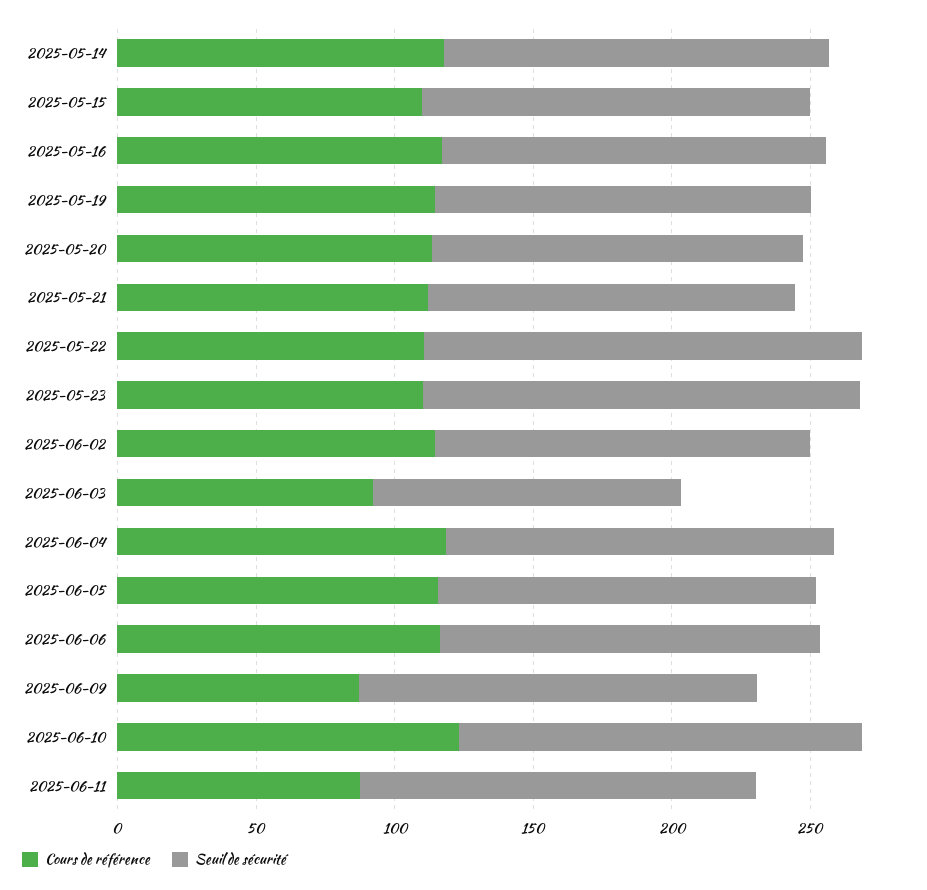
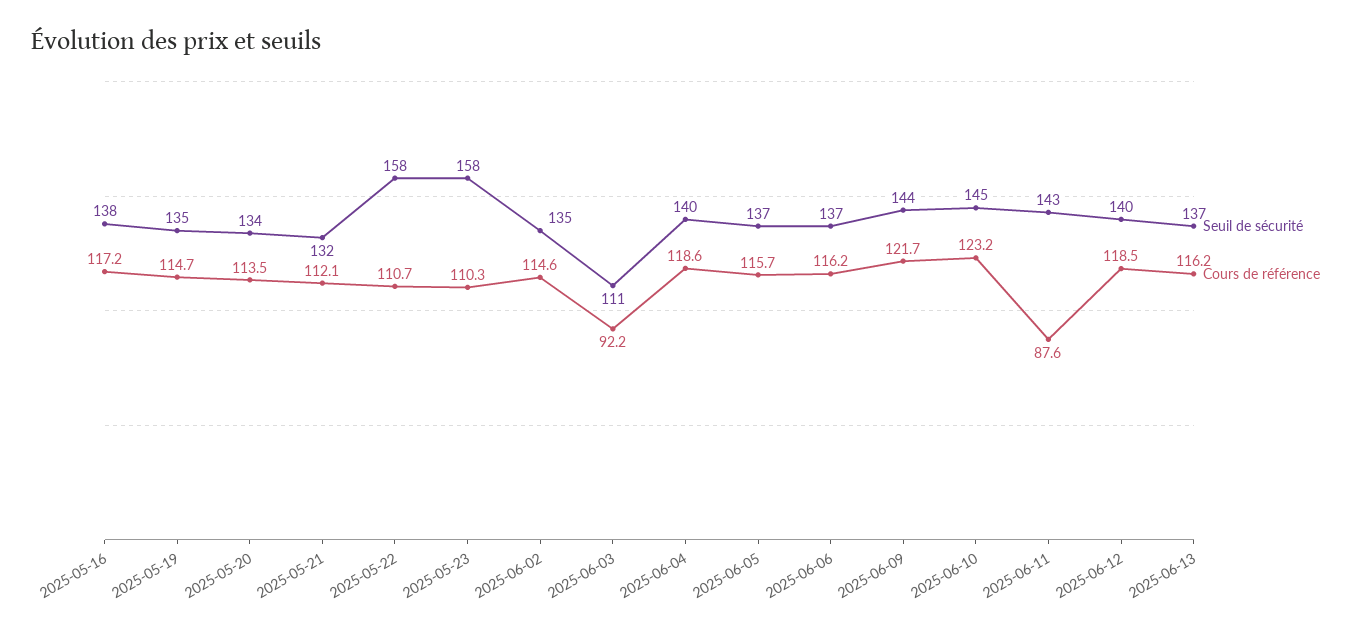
Cours de référence, 2025-05-14: 120 -> none
Seuil de sécurité, 2025-05-14: 140 -> none
Cours de référence, 2025-05-15: 110 -> none
Seuil de sécurité, 2025-05-15: 140 -> none
Cours de référence, 2025-06-09: 90 -> 121.7
Seuil de sécurité, 2025-06-12: none -> 140
Cours de référence, 2025-06-12: none -> 118.5
Seuil de sécurité, 2025-06-13: none -> 137
Cours de référence, 2025-06-13: none -> 116.2

